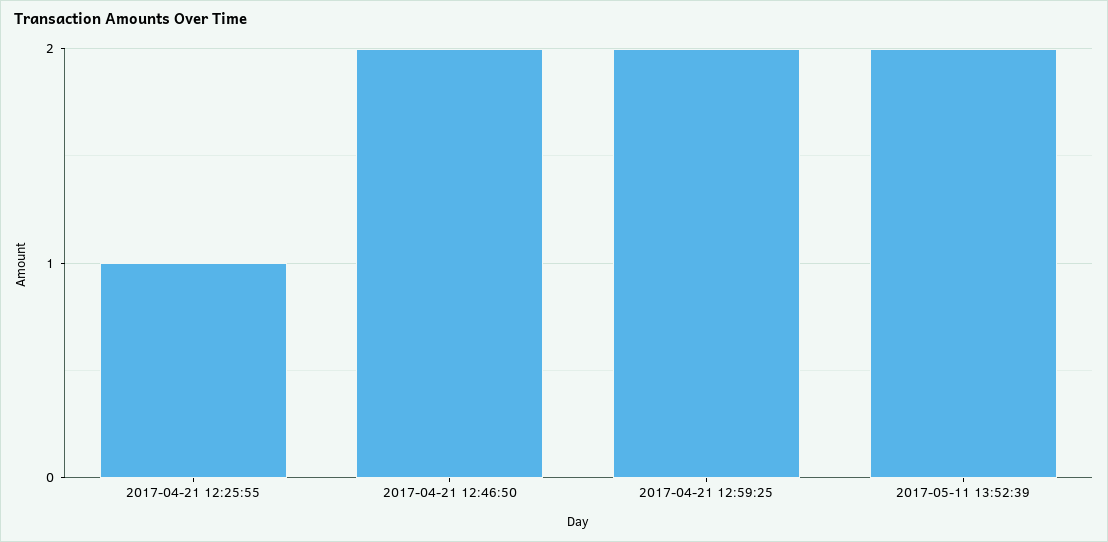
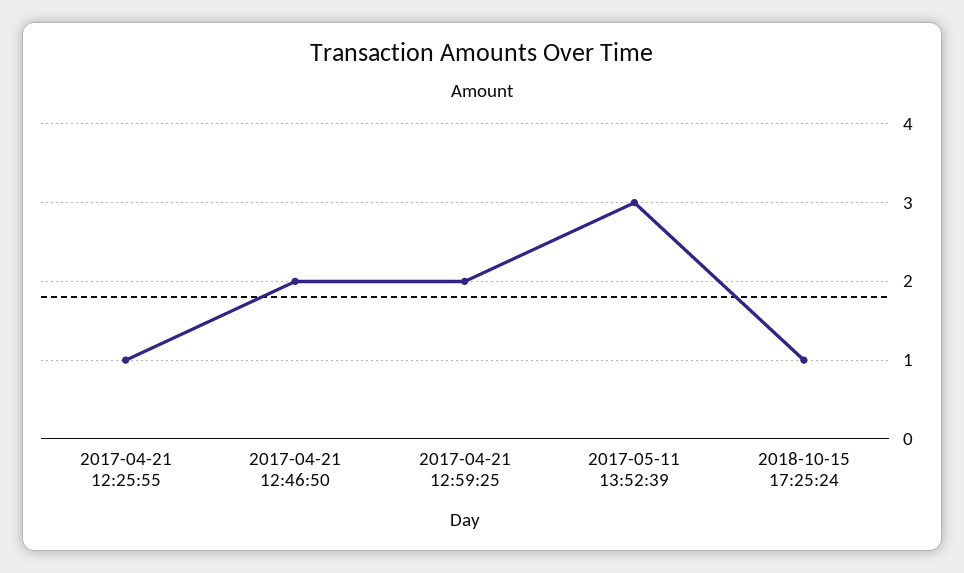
2017-05-11 13:52:39: 2 -> 3
2018-10-15 17:25:24: none -> 1

